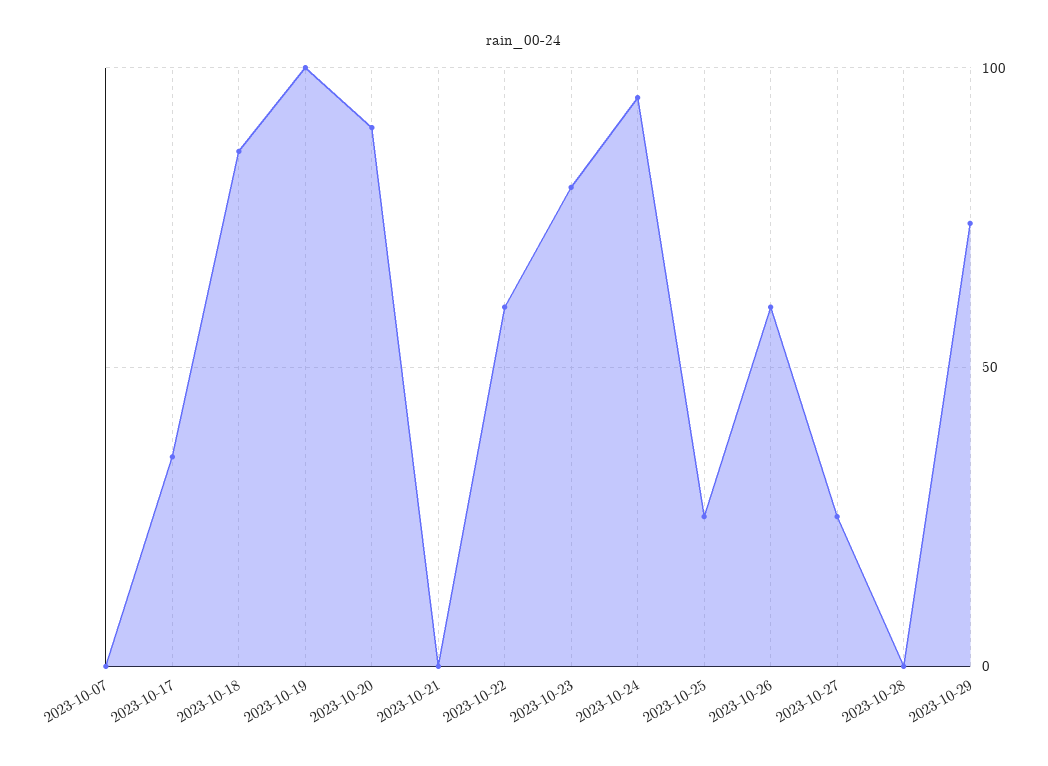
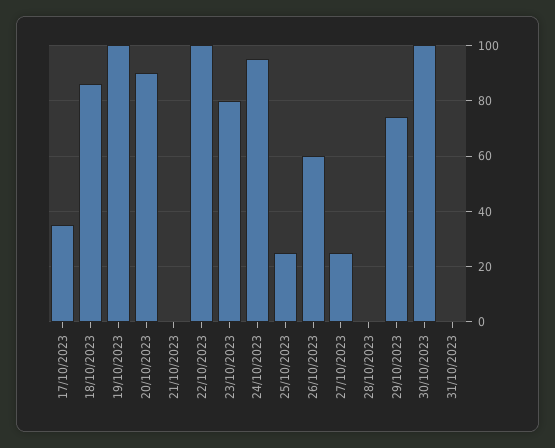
2023-10-07: 0 -> none
2023-10-22: 60 -> 100
30/10/2023: none -> 100
31/10/2023: none -> 0

